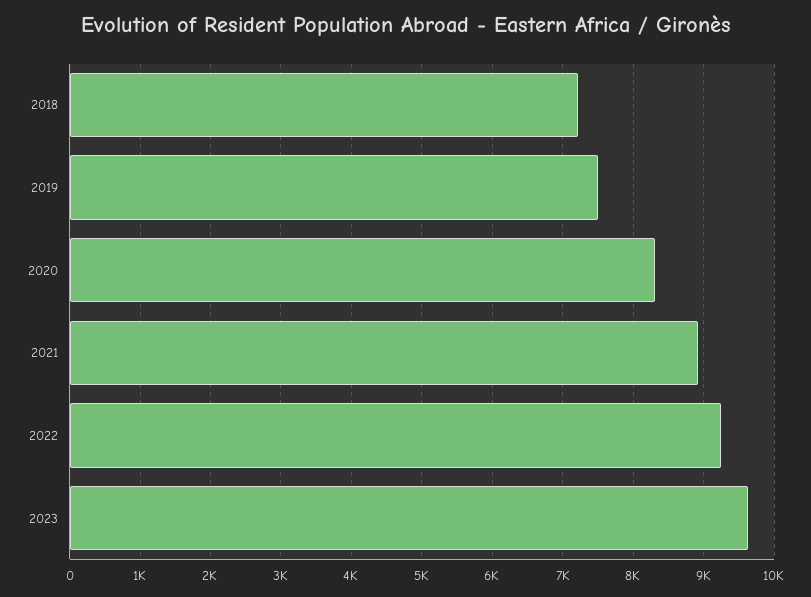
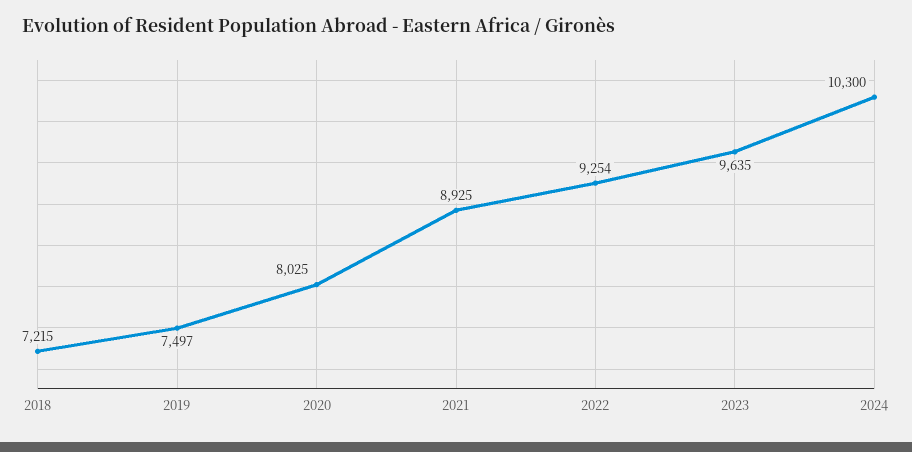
2020: 8300 -> 8025
2024: none -> 10300

